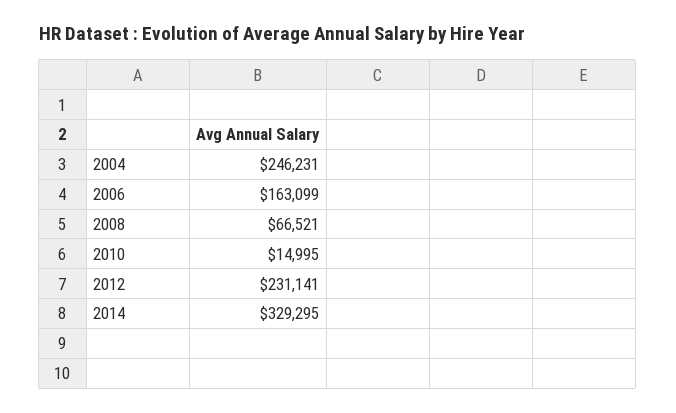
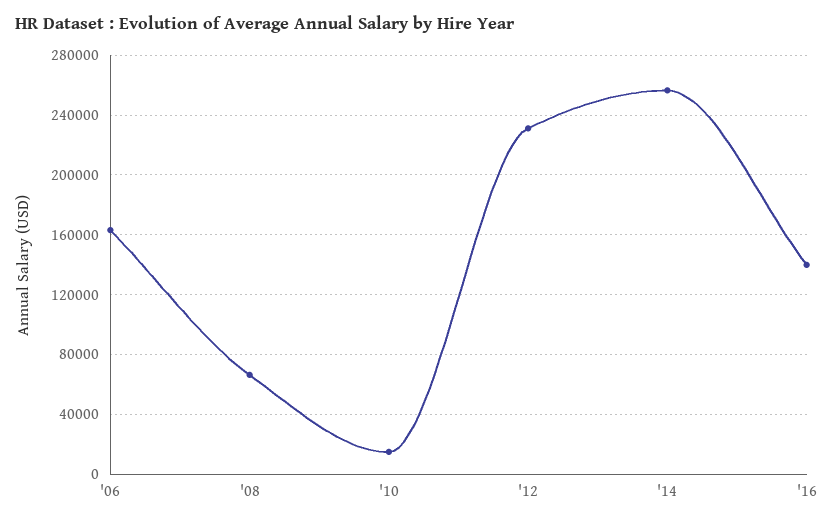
2004: 246231 -> none
2014: 329295 -> 255000
'16: none -> 140000

